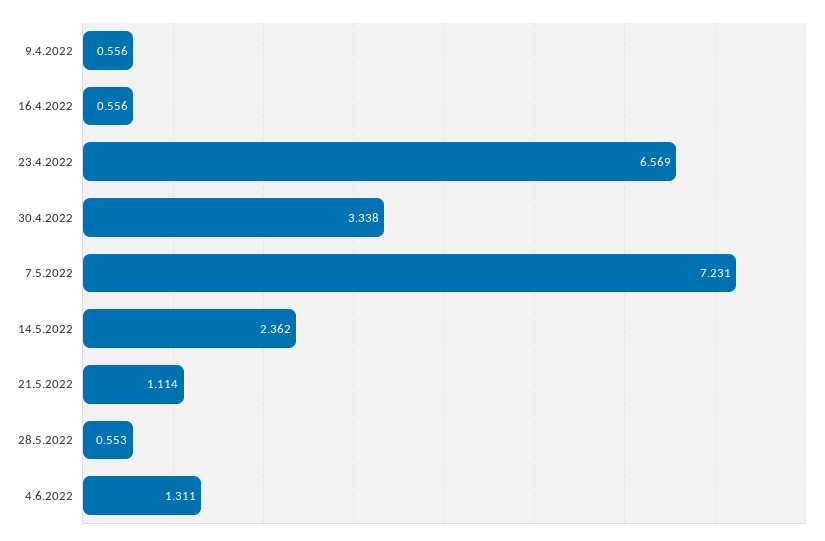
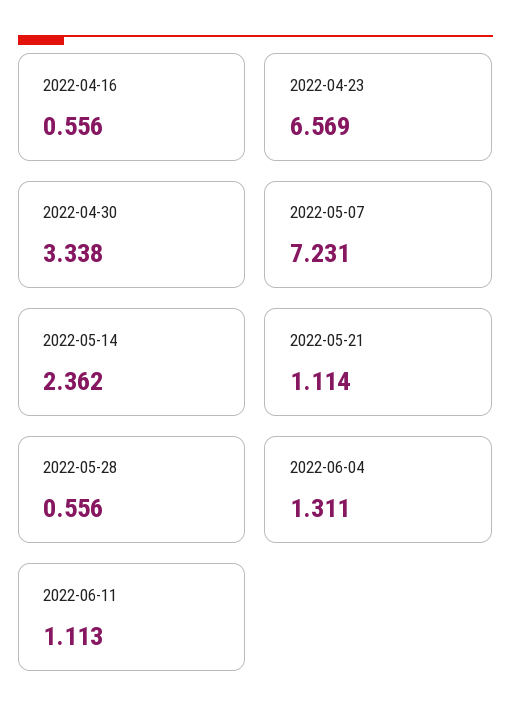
9.4.2022: 0.556 -> none
28.5.2022: 0.553 -> 0.556
2022-06-11: none -> 1.113

